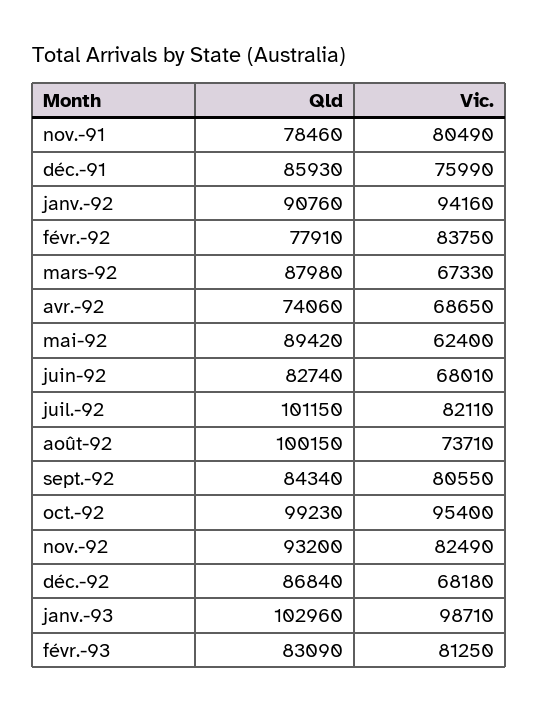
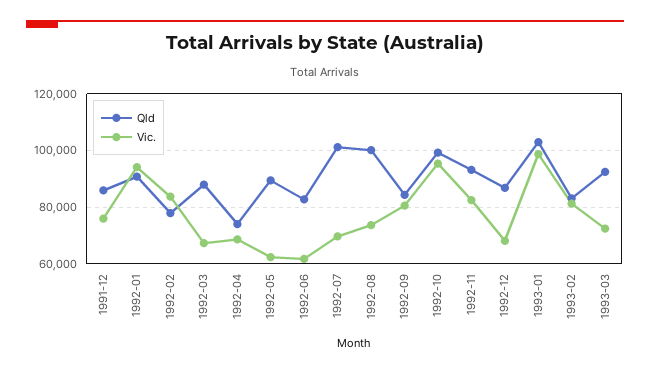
Qld, nov.-91: 78460 -> none
Vic., nov.-91: 80490 -> none
Vic., juin-92: 68010 -> 62500
Vic., juil.-92: 82110 -> 70000
Qld, 1993-03: none -> 92500
Vic., 1993-03: none -> 72500

